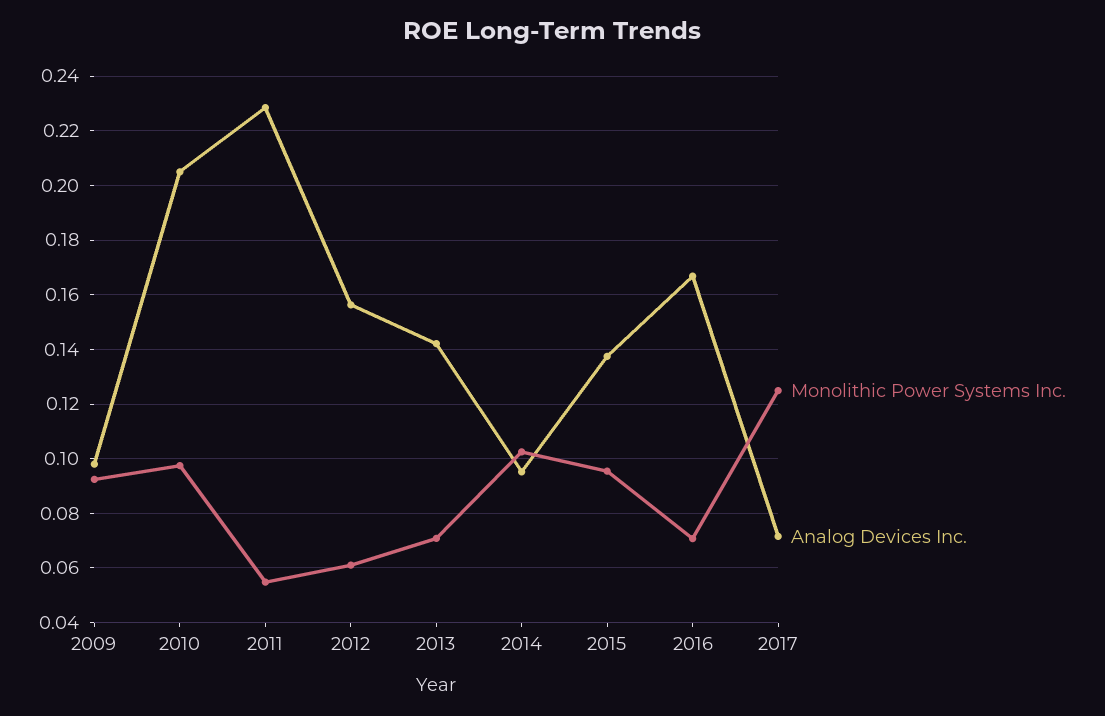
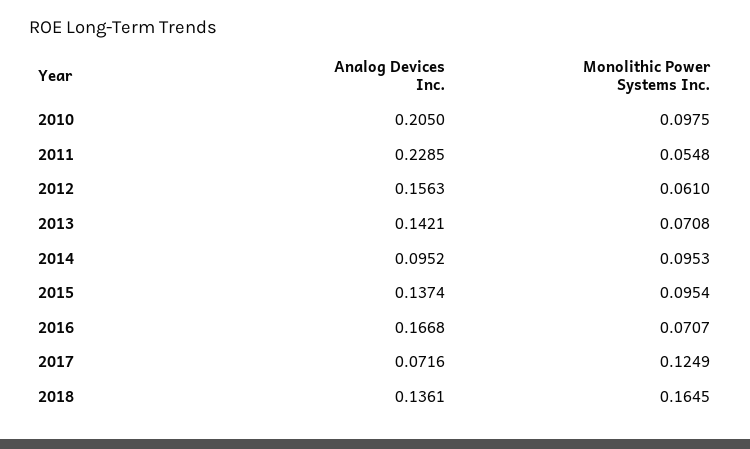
Monolithic Power Systems Inc., 2009: 0.0925 -> none
Analog Devices Inc., 2009: 0.0975 -> none
Monolithic Power Systems Inc., 2014: 0.1025 -> 0.0953
Analog Devices Inc., 2018: none -> 0.1361
Monolithic Power Systems Inc., 2018: none -> 0.1645

